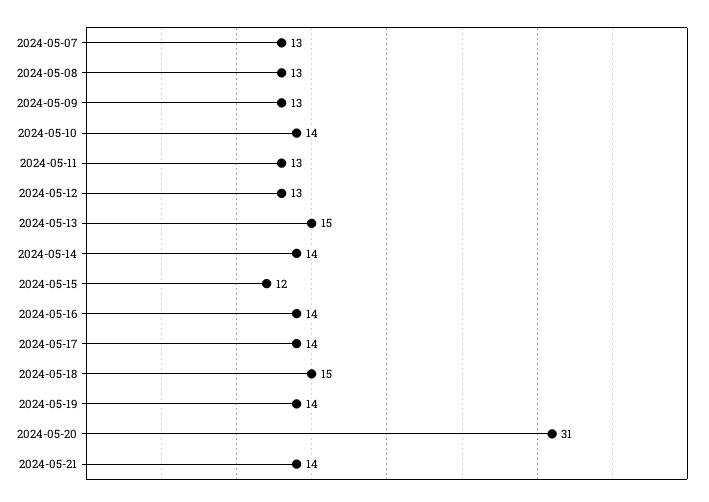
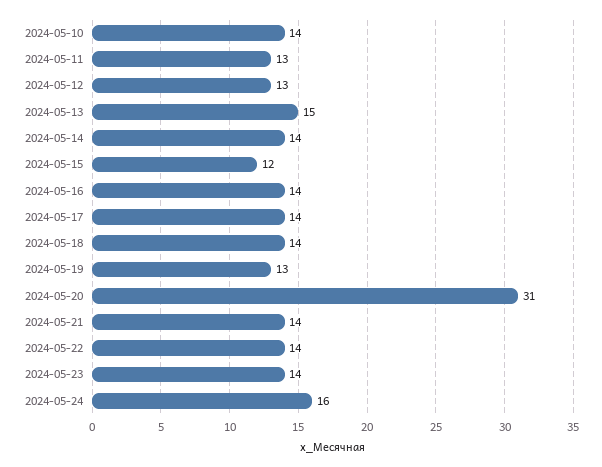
2024-05-07: 13 -> none
2024-05-08: 13 -> none
2024-05-09: 13 -> none
2024-05-18: 15 -> 14
2024-05-19: 14 -> 13
2024-05-22: none -> 14
2024-05-23: none -> 14
2024-05-24: none -> 16

